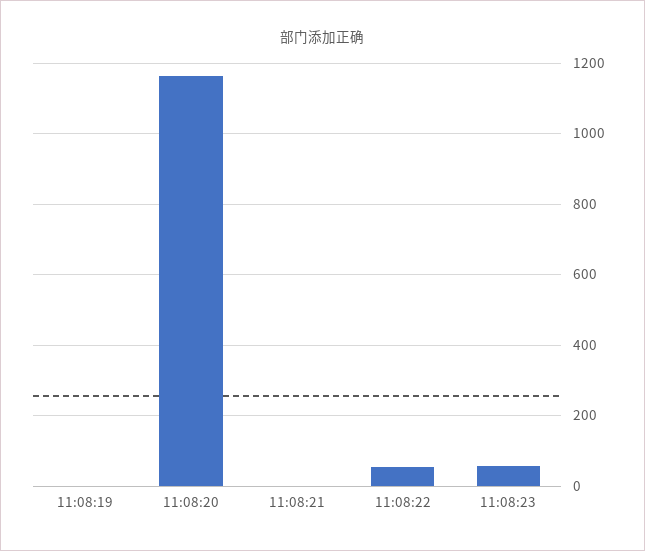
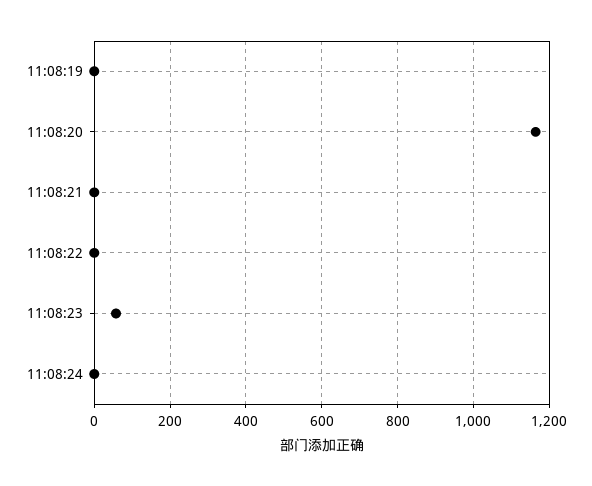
11:08:22: 60 -> 0
11:08:24: none -> 0

